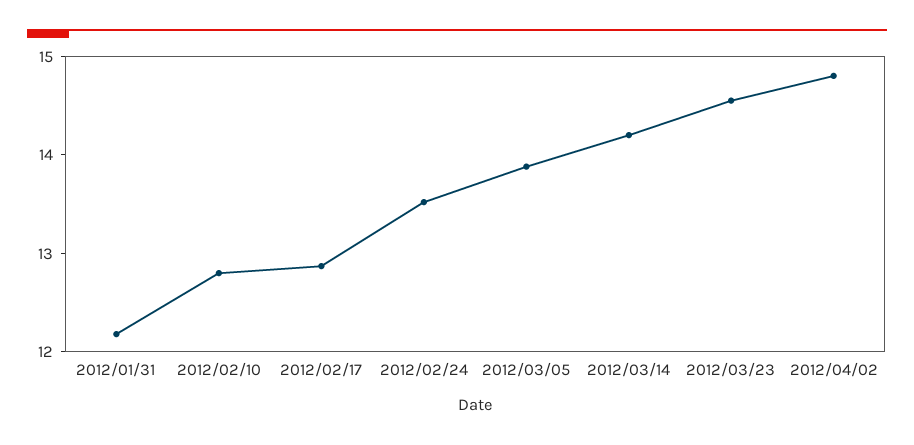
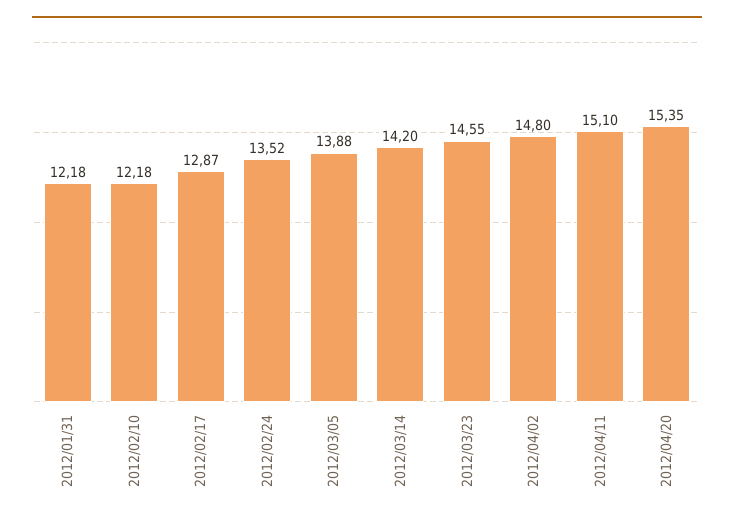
2012/02/10: 12.8 -> 12.18
2012/04/11: none -> 15.1
2012/04/20: none -> 15.35

